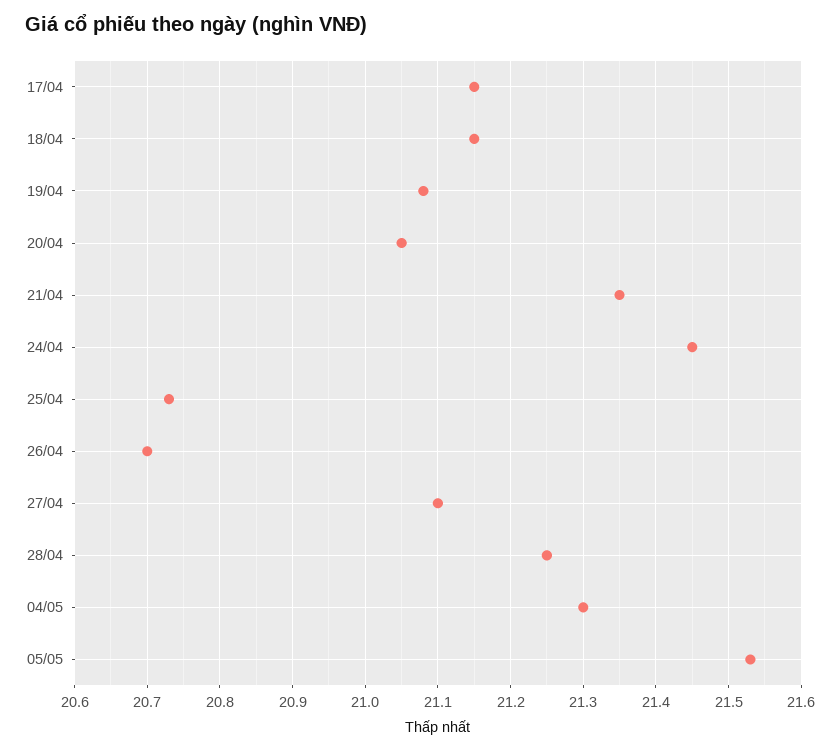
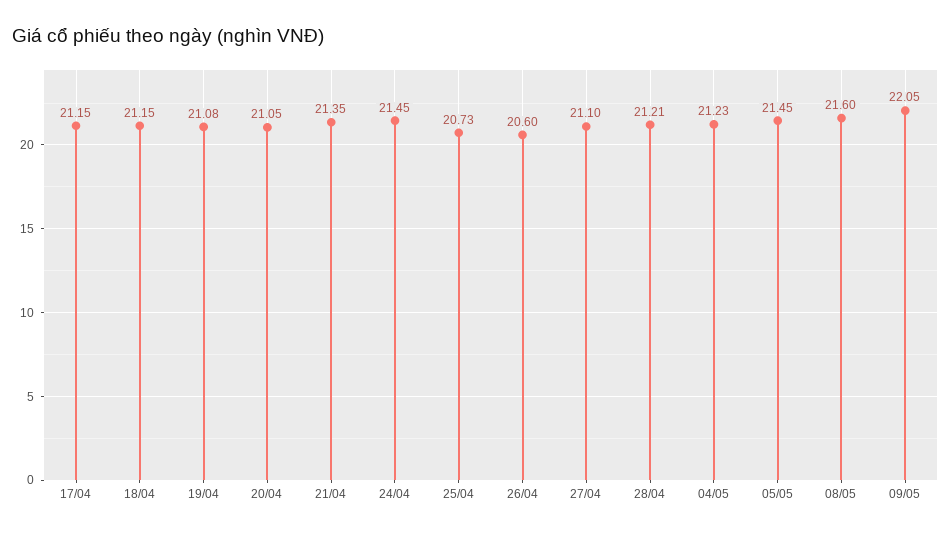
26/04: 20.7 -> 20.6
28/04: 21.25 -> 21.21
04/05: 21.3 -> 21.23
05/05: 21.53 -> 21.45
08/05: none -> 21.6
09/05: none -> 22.05

